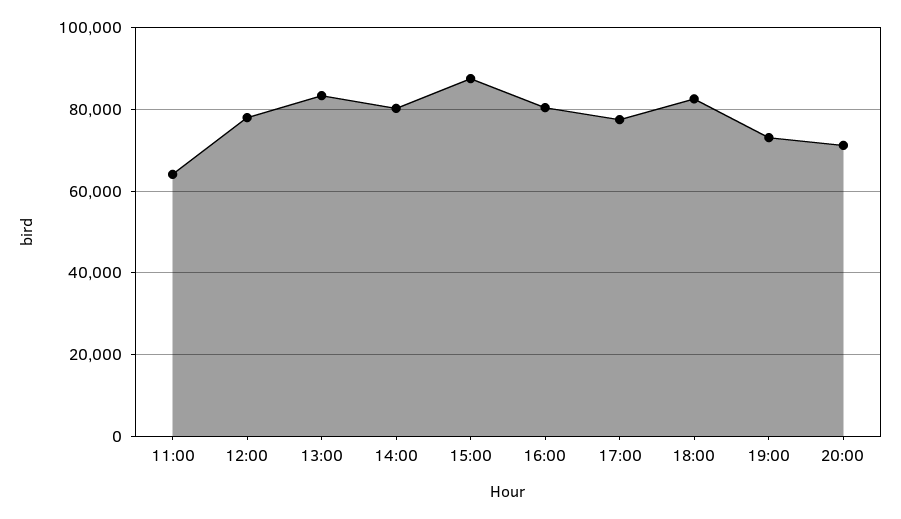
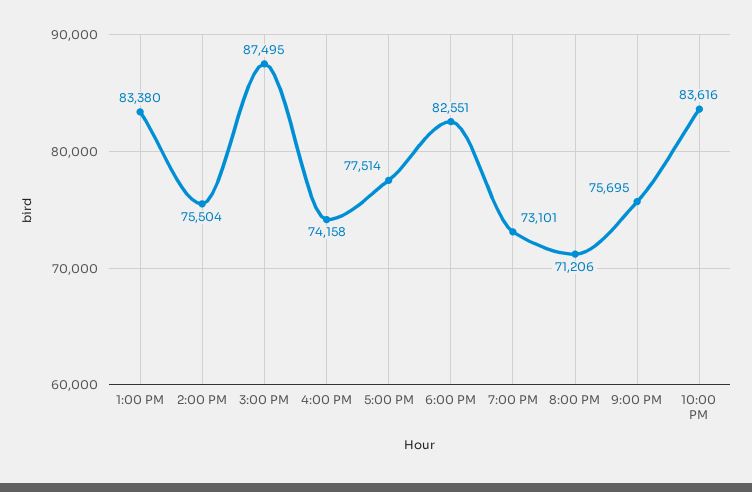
11:00: 64000 -> none
12:00: 78000 -> none
14:00: 80000 -> 75504
16:00: 80000 -> 74158
9:00 PM: none -> 75695
10:00 PM: none -> 83616

